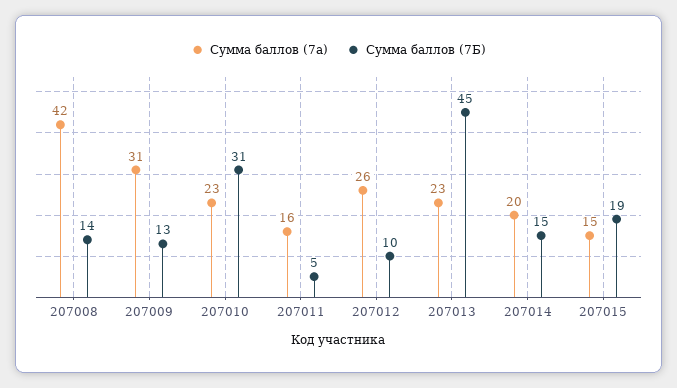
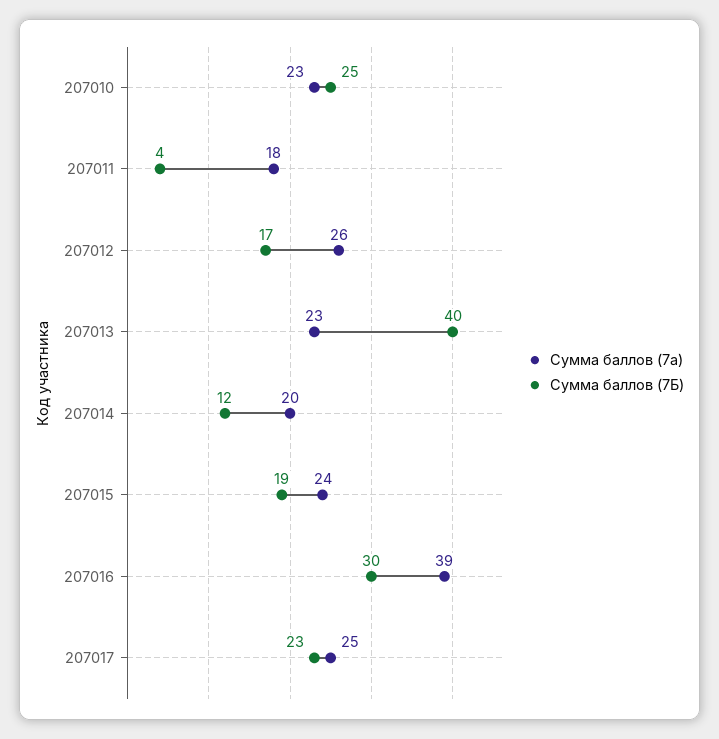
Сумма баллов (7а), 207008: 42 -> none
Сумма баллов (7Б), 207008: 14 -> none
Сумма баллов (7а), 207009: 31 -> none
Сумма баллов (7Б), 207009: 13 -> none
Сумма баллов (7Б), 207010: 31 -> 25
Сумма баллов (7а), 207011: 16 -> 18
Сумма баллов (7Б), 207011: 5 -> 4
Сумма баллов (7Б), 207012: 10 -> 17
Сумма баллов (7Б), 207013: 45 -> 40
Сумма баллов (7Б), 207014: 15 -> 12
Сумма баллов (7а), 207015: 15 -> 24
Сумма баллов (7а), 207016: none -> 39
Сумма баллов (7Б), 207016: none -> 30
Сумма баллов (7а), 207017: none -> 25
Сумма баллов (7Б), 207017: none -> 23

